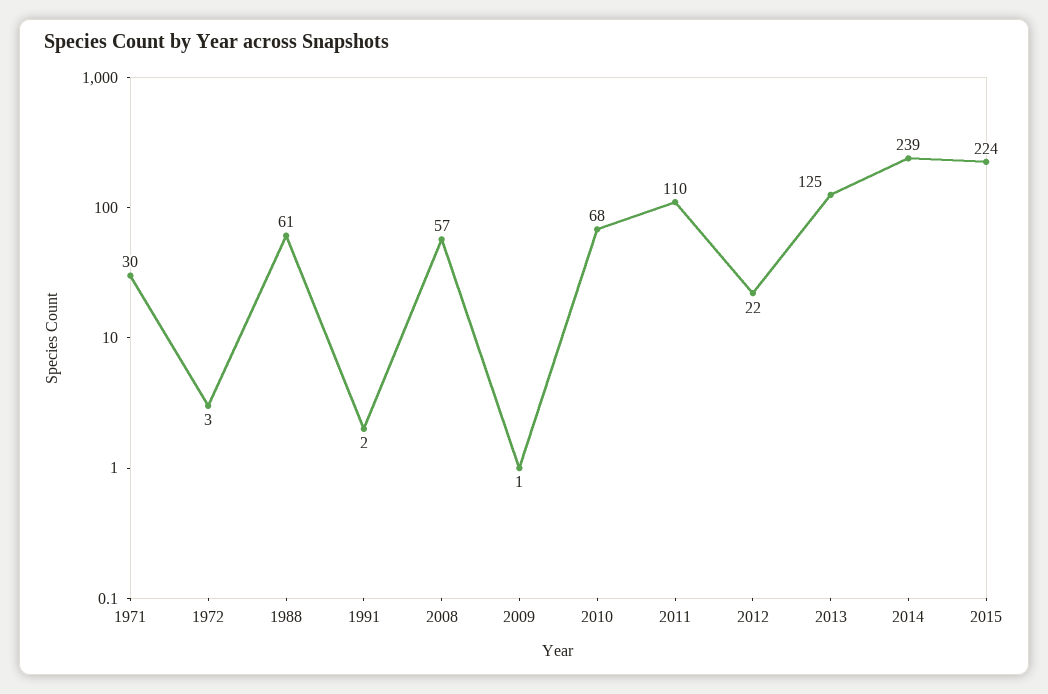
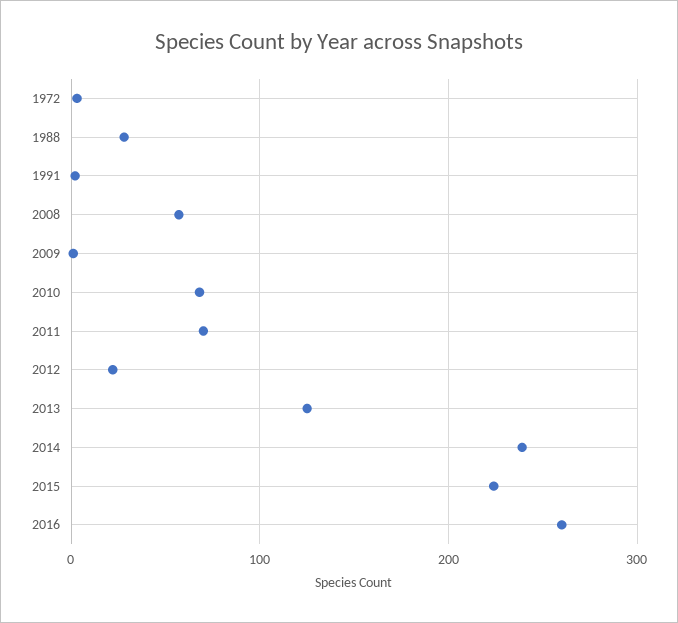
1971: 30 -> none
1988: 61 -> 30
2011: 110 -> 70
2016: none -> 260

